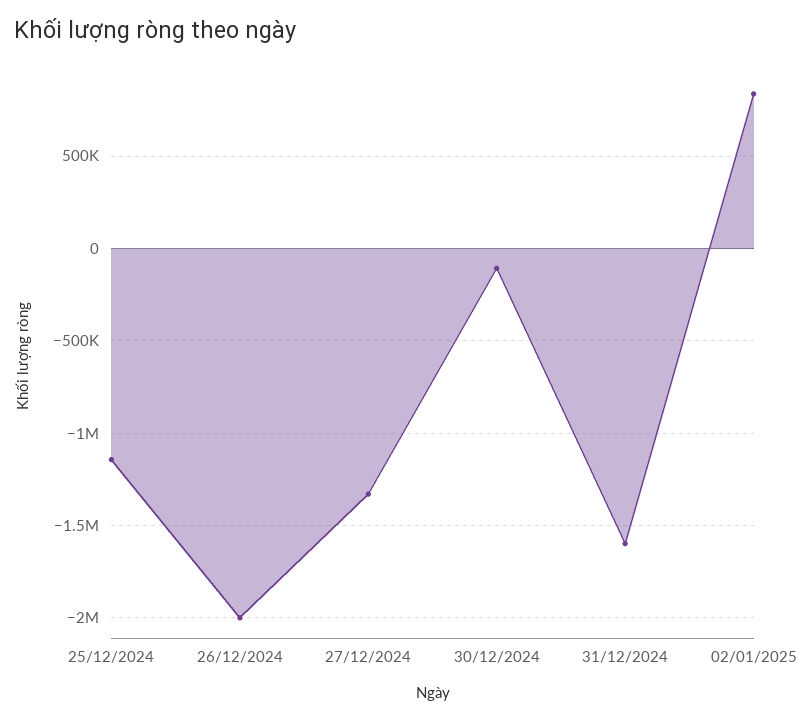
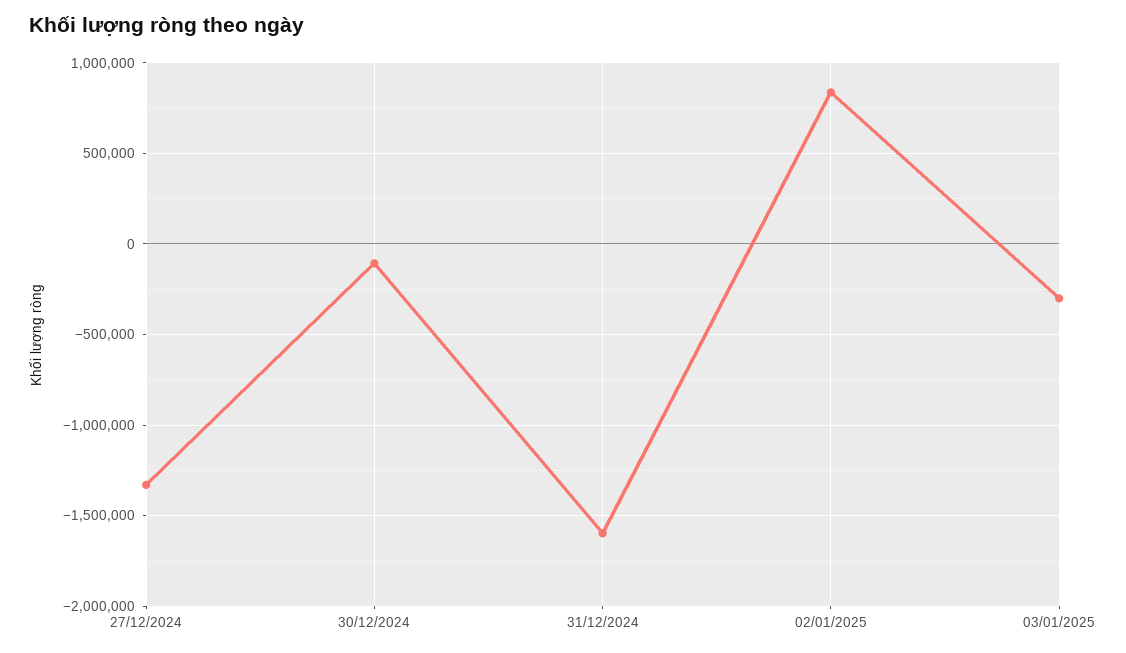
25/12/2024: -1150000 -> none
26/12/2024: -2000000 -> none
03/01/2025: none -> -300000

